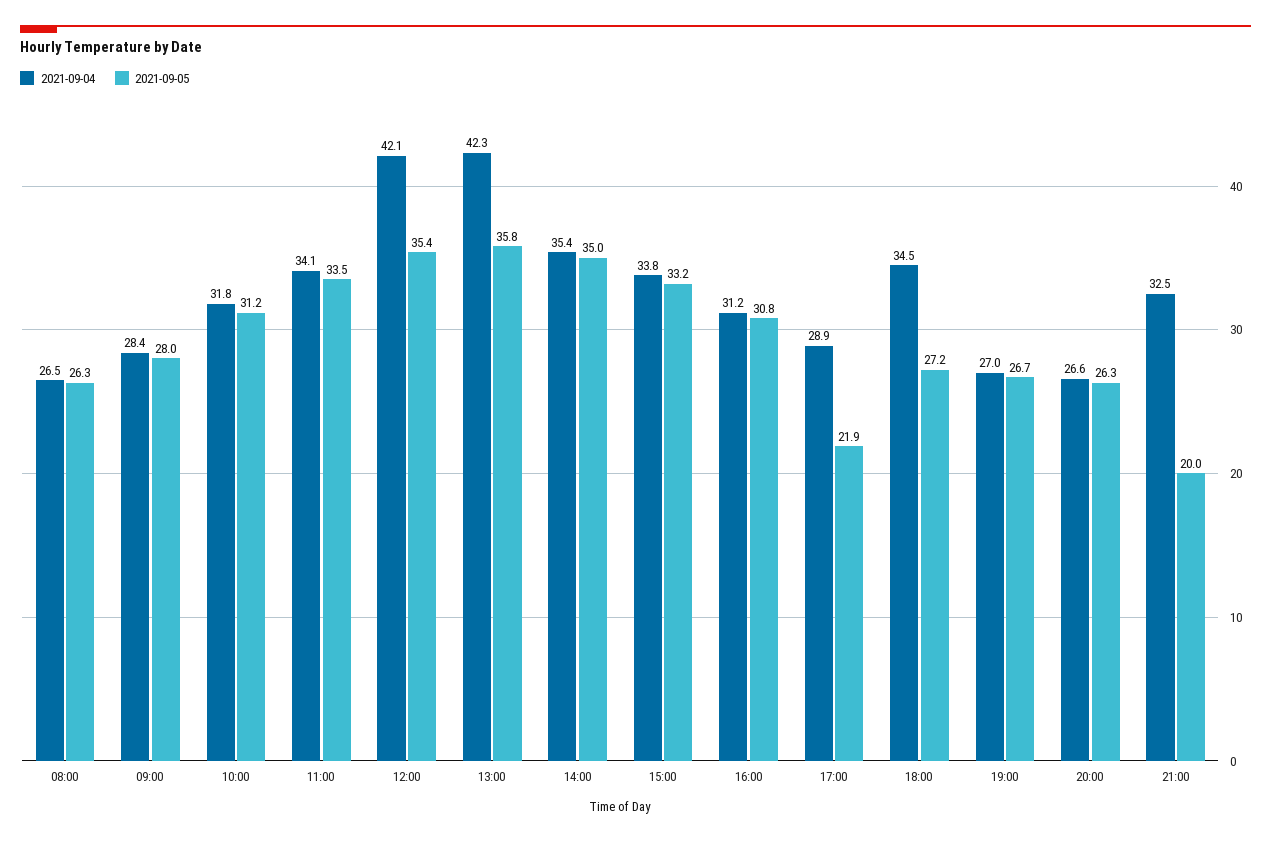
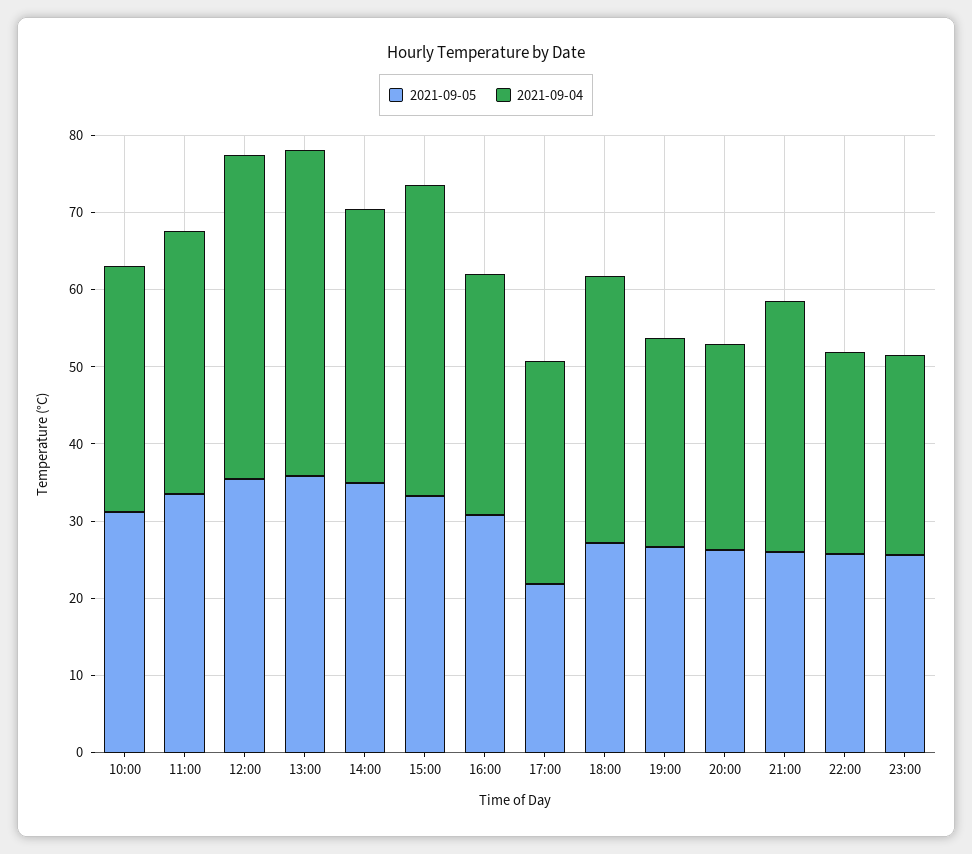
2021-09-04, 08:00: 26.5 -> none
2021-09-05, 08:00: 26.3 -> none
2021-09-04, 09:00: 28.4 -> none
2021-09-05, 09:00: 28 -> none
2021-09-04, 15:00: 33.8 -> 40
2021-09-05, 21:00: 20 -> 26
2021-09-05, 22:00: none -> 26
2021-09-04, 22:00: none -> 26
2021-09-05, 23:00: none -> 26
2021-09-04, 23:00: none -> 26

